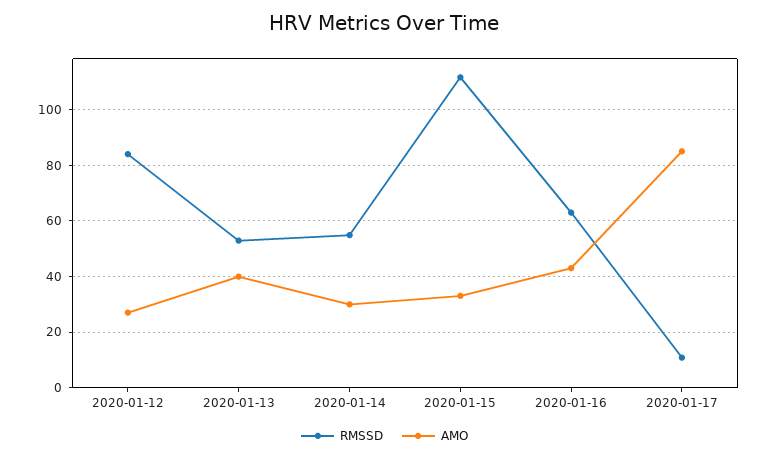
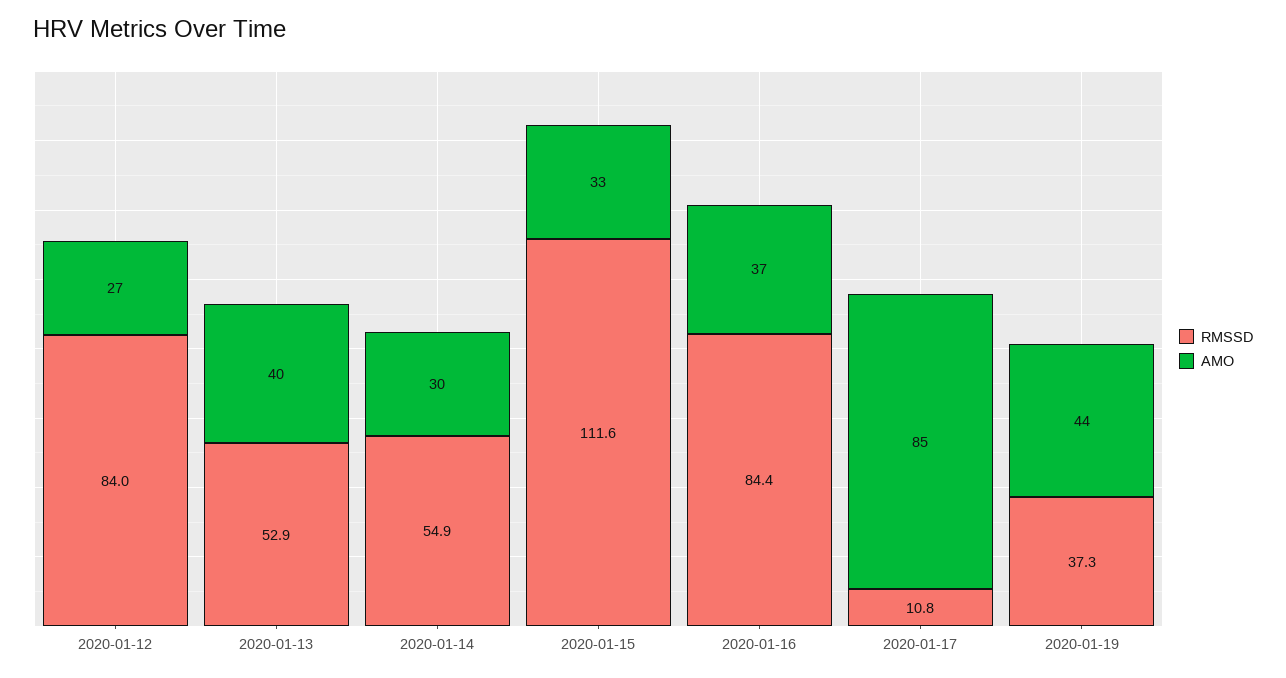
RMSSD, 2020-01-16: 62.5 -> 84.4
AMO, 2020-01-16: 42.5 -> 37
RMSSD, 2020-01-19: none -> 37.3
AMO, 2020-01-19: none -> 44

